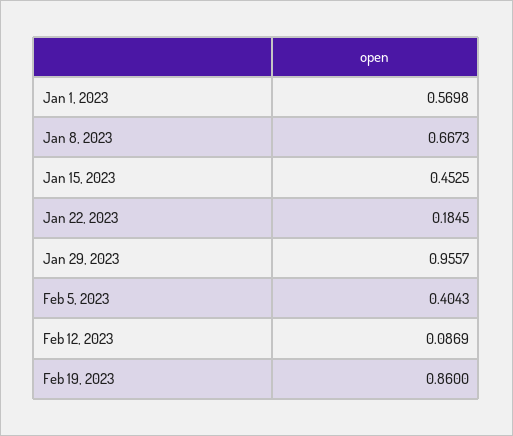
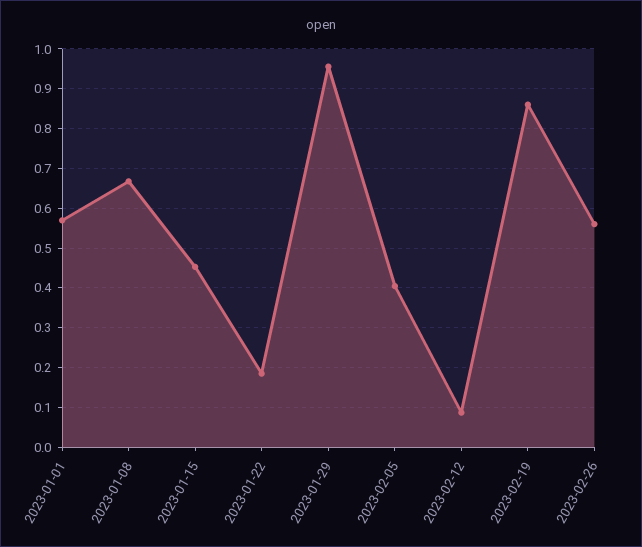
2023-02-26: none -> 0.56

